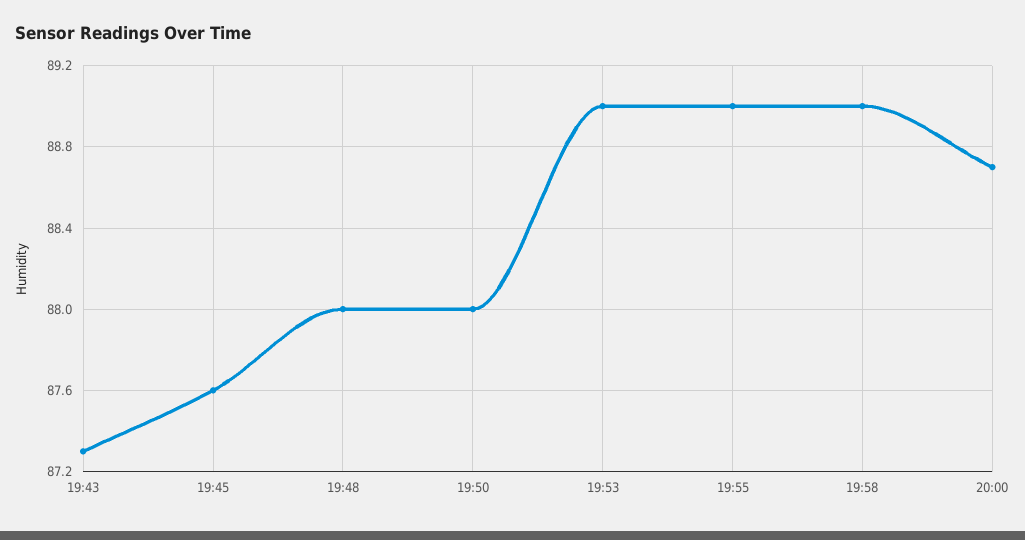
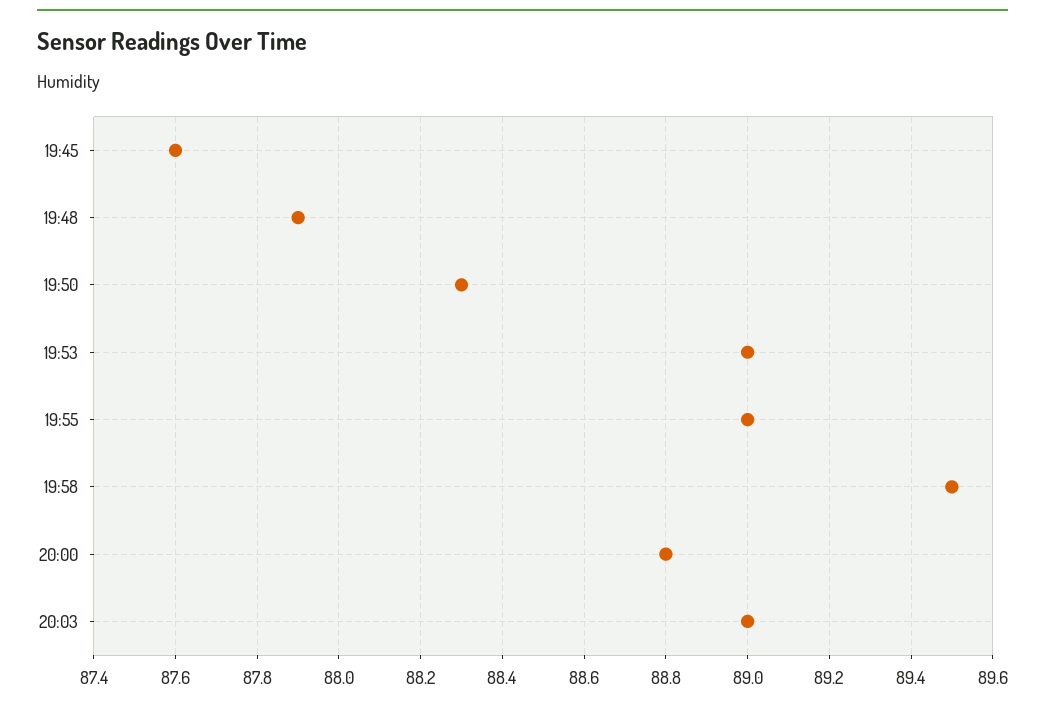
19:43: 87.3 -> none
19:48: 88 -> 87.9
19:50: 88 -> 88.3
19:58: 89 -> 89.5
20:00: 88.7 -> 88.8
20:03: none -> 89

